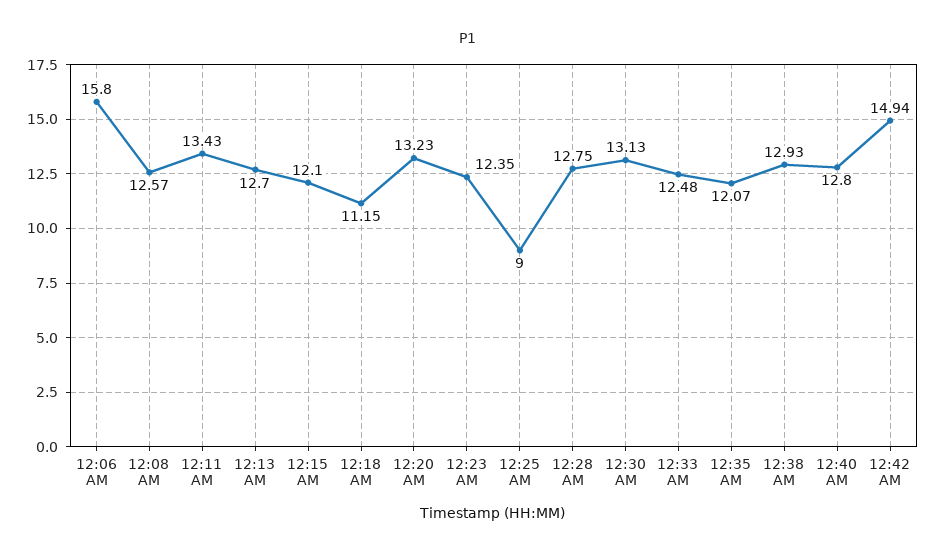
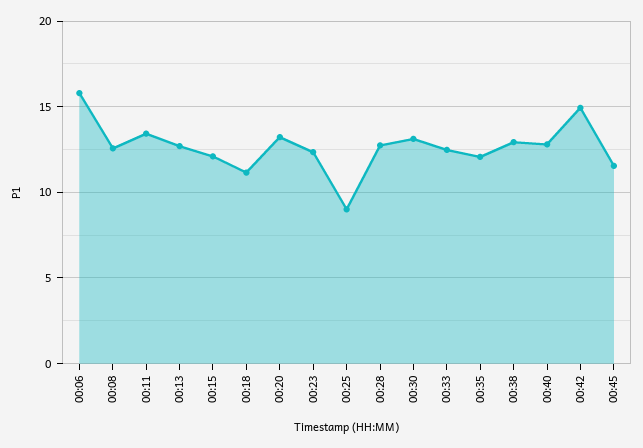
00:45: none -> 11.5

